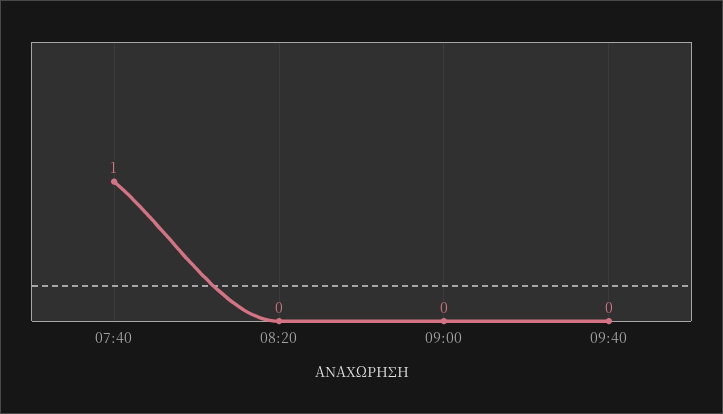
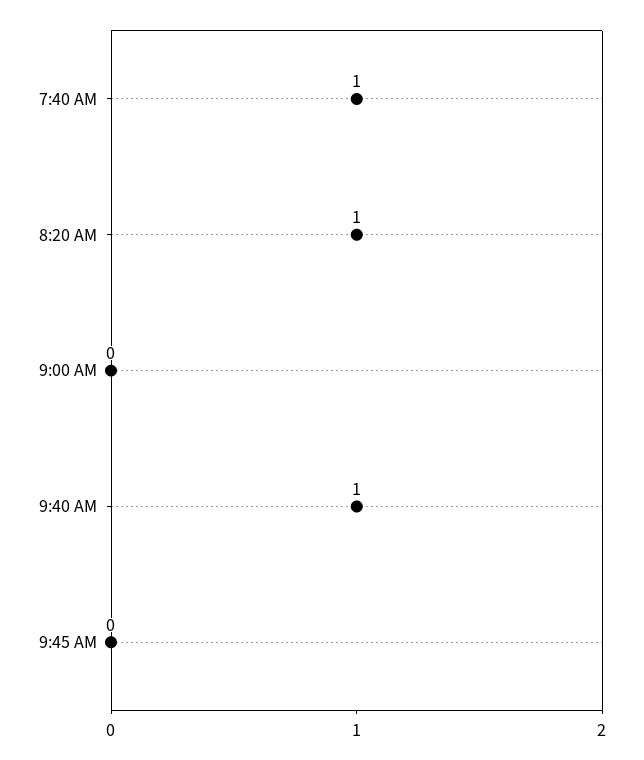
08:20: 0 -> 1
09:40: 0 -> 1
9:45 AM: none -> 0

